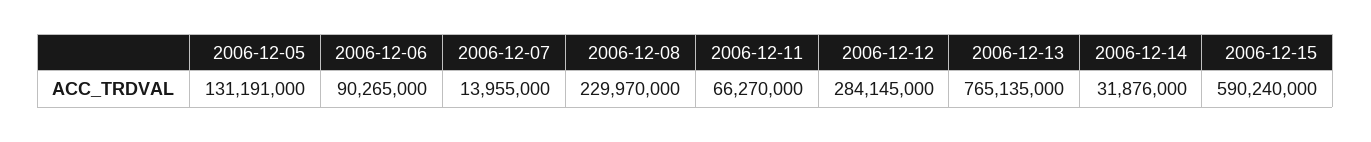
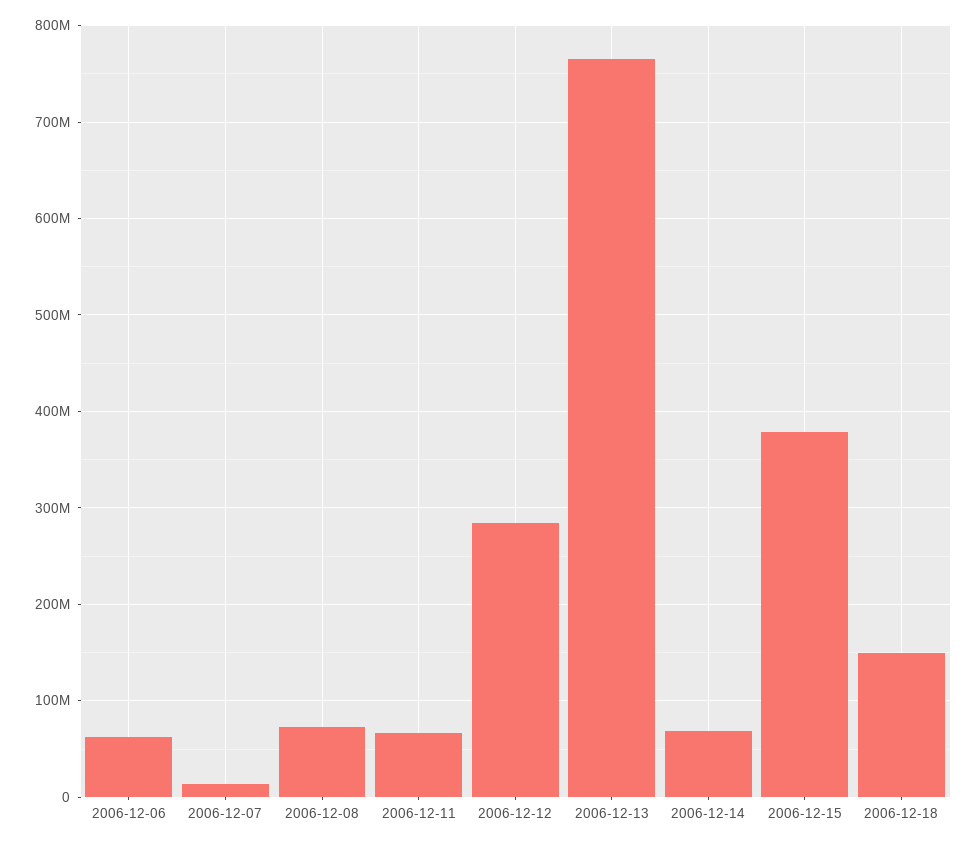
2006-12-05: 131191000 -> none
2006-12-06: 90265000 -> 60000000
2006-12-08: 229970000 -> 70000000
2006-12-14: 31876000 -> 70000000
2006-12-15: 590240000 -> 380000000
2006-12-18: none -> 150000000

